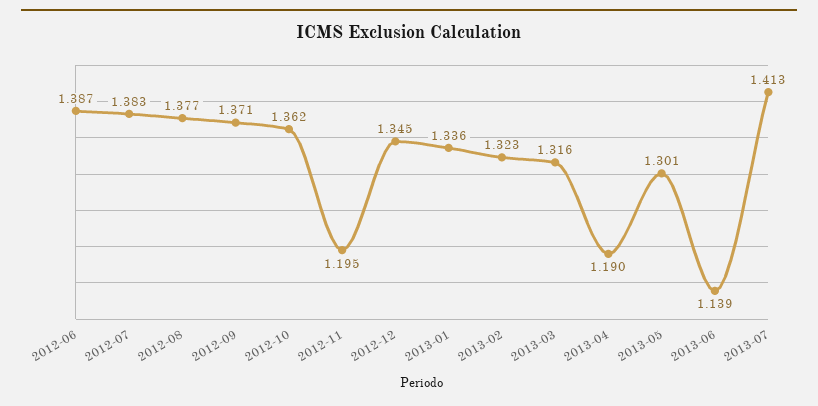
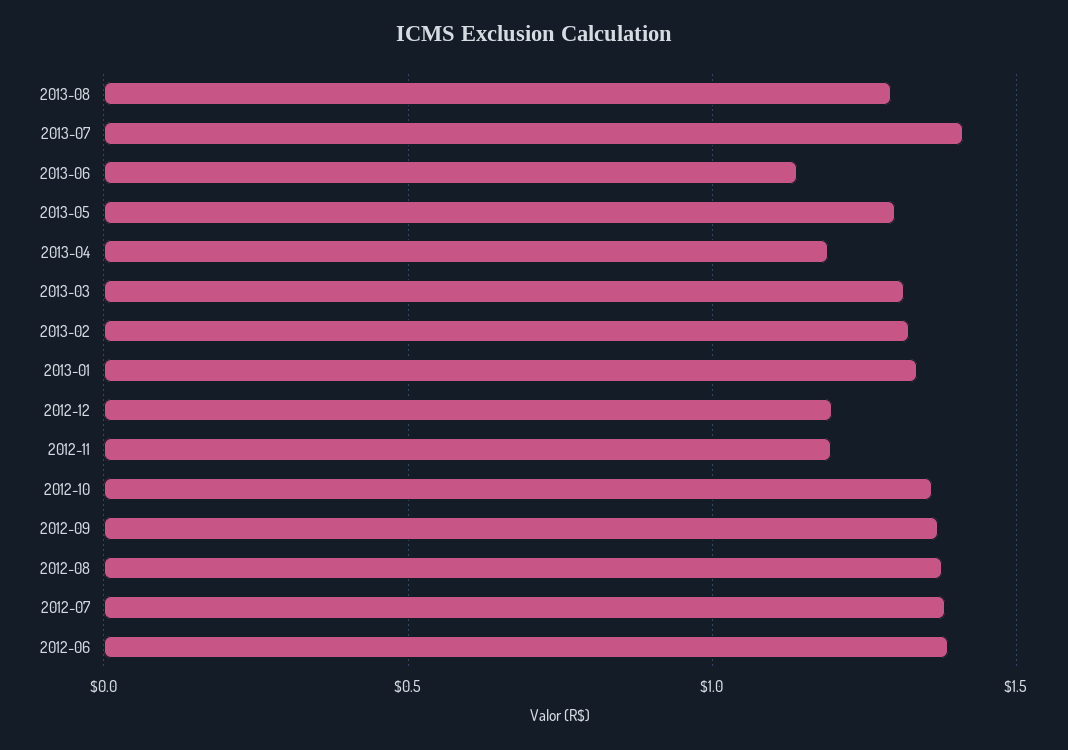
2012-12: 1.345 -> 1.2
2013-08: none -> 1.3

